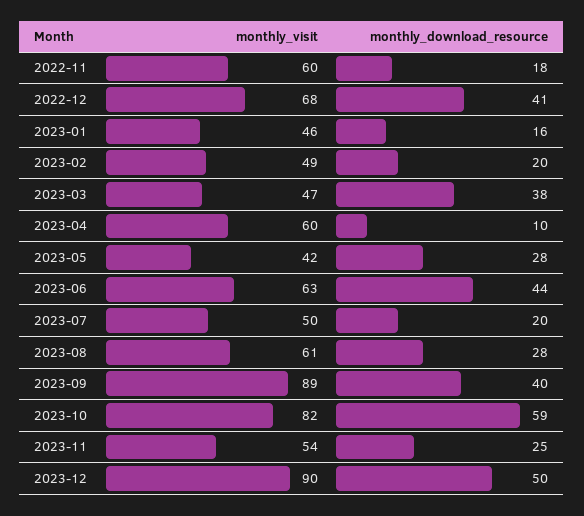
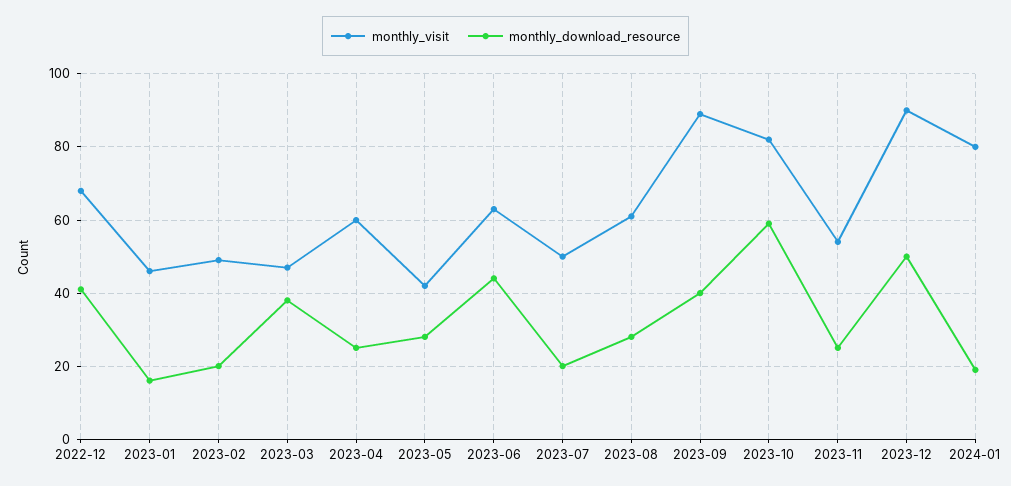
monthly_visit, 2022-11: 60 -> none
monthly_download_resource, 2022-11: 18 -> none
monthly_download_resource, 2023-04: 10 -> 25
monthly_visit, 2024-01: none -> 80
monthly_download_resource, 2024-01: none -> 20

